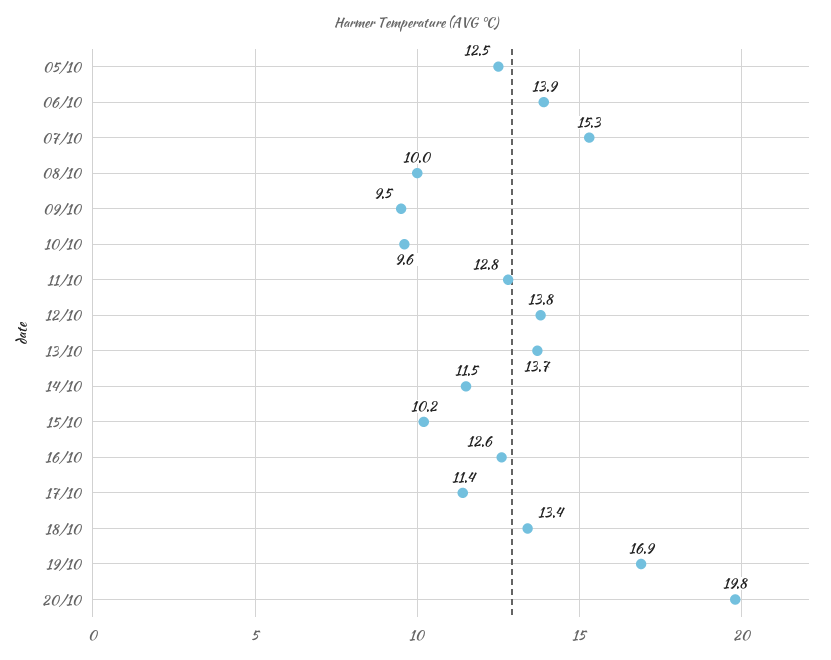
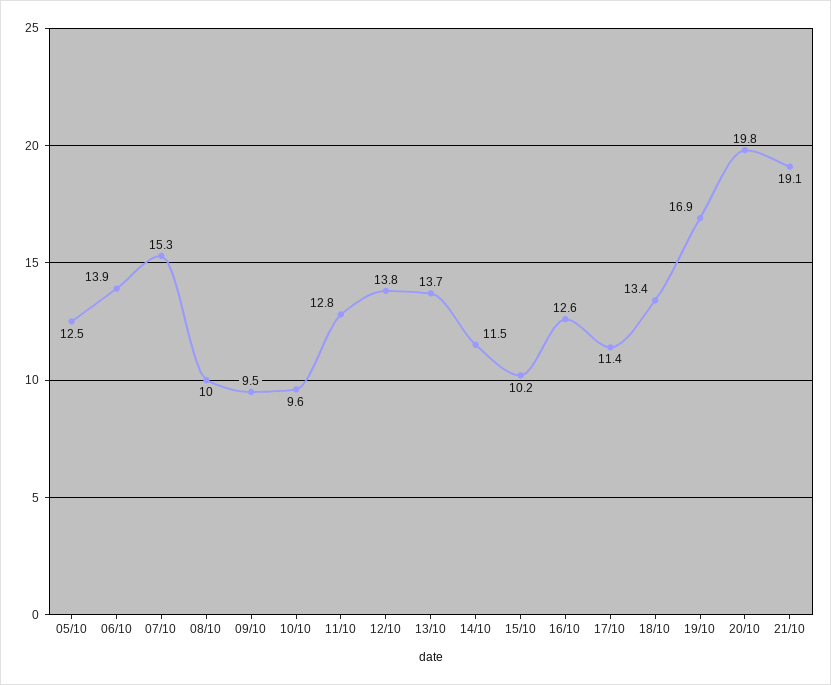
21/10: none -> 19.1

